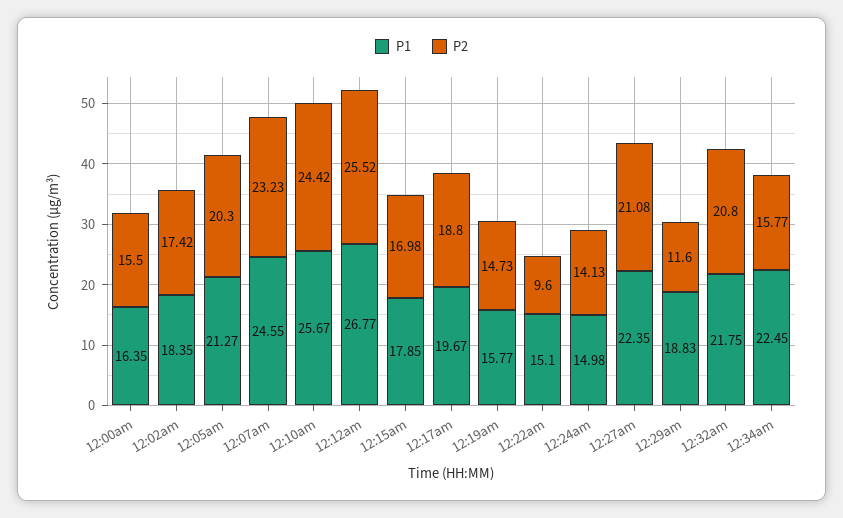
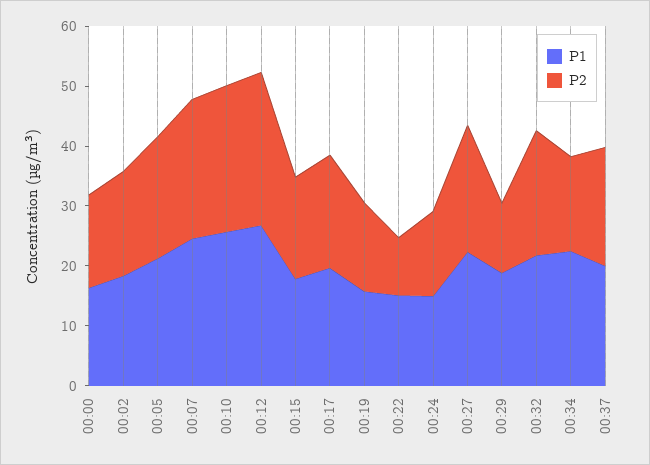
P1, 00:37: none -> 20
P2, 00:37: none -> 20

